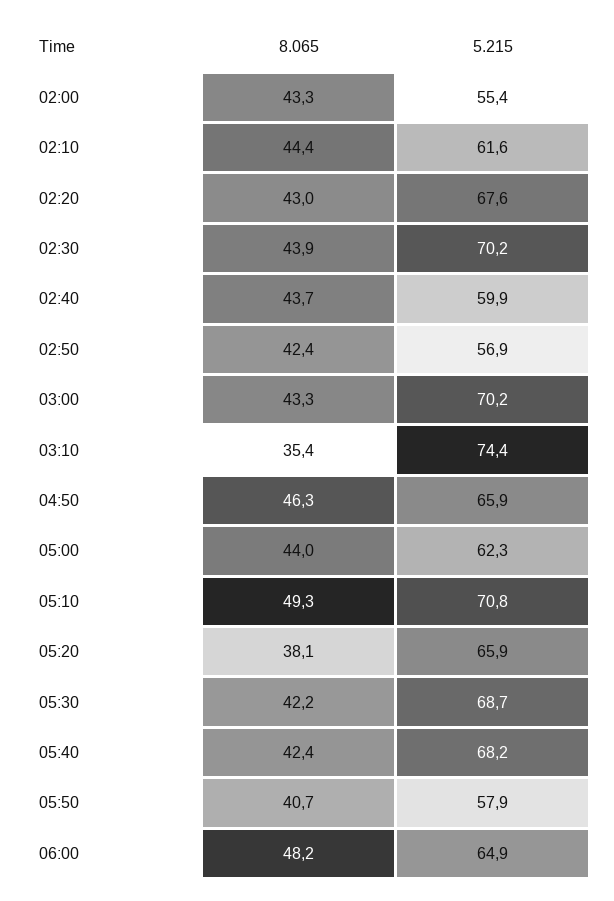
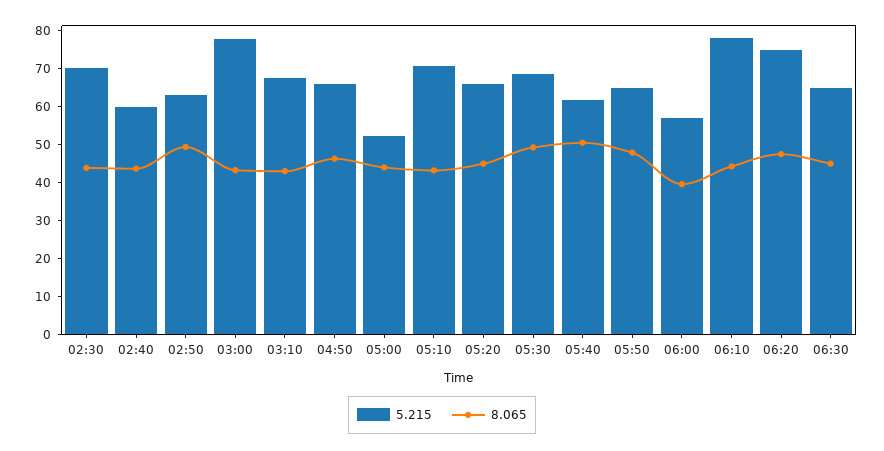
8.065, 02:00: 43.3 -> none
5.215, 02:00: 55.4 -> none
8.065, 02:10: 44.4 -> none
5.215, 02:10: 61.6 -> none
8.065, 02:20: 43 -> none
5.215, 02:20: 67.6 -> none
8.065, 02:50: 42.4 -> 50
5.215, 02:50: 56.9 -> 62.5
5.215, 03:00: 70.2 -> 77.5
8.065, 03:10: 35.4 -> 42.5
5.215, 03:10: 74.4 -> 67.5
5.215, 05:00: 62.3 -> 52.5
8.065, 05:10: 49.3 -> 42.5
8.065, 05:20: 38.1 -> 45
8.065, 05:30: 42.2 -> 50
8.065, 05:40: 42.4 -> 50
5.215, 05:40: 68.2 -> 62.5
8.065, 05:50: 40.7 -> 47.5
5.215, 05:50: 57.9 -> 65
8.065, 06:00: 48.2 -> 40
5.215, 06:00: 64.9 -> 57.5
5.215, 06:10: none -> 77.5
8.065, 06:10: none -> 45
5.215, 06:20: none -> 75
8.065, 06:20: none -> 47.5
5.215, 06:30: none -> 65
8.065, 06:30: none -> 45

